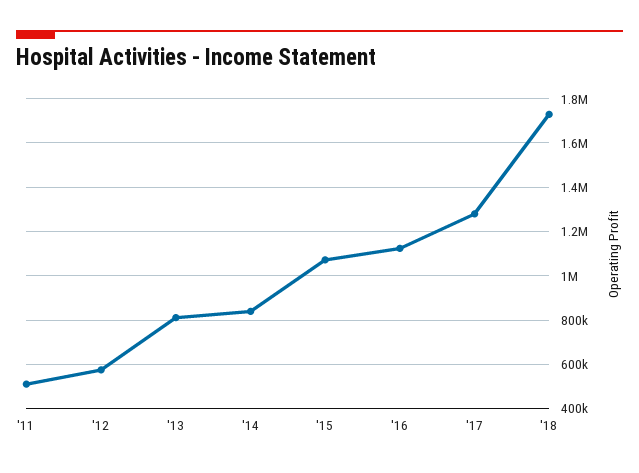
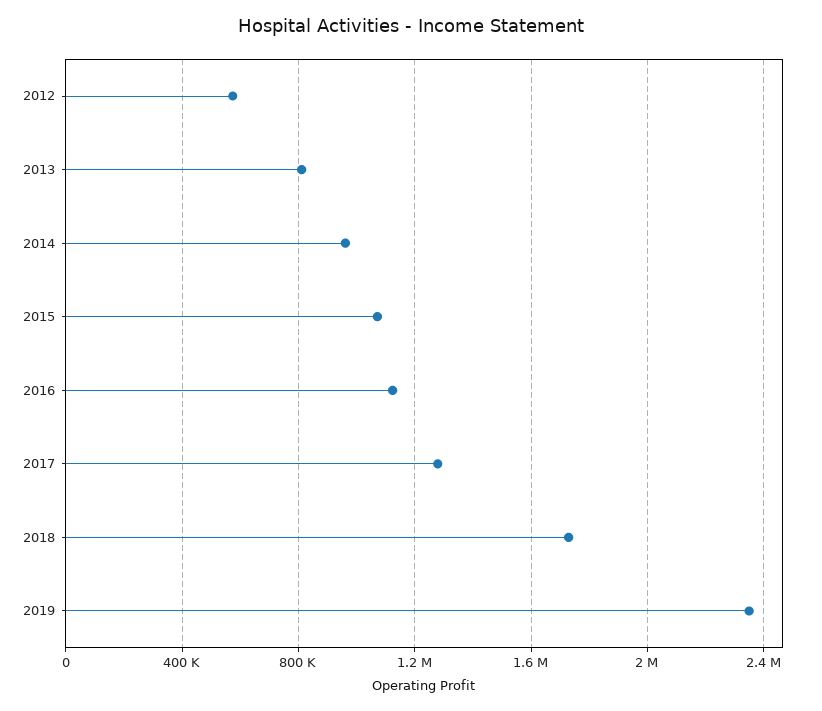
'11: 500000 -> none
'14: 850000 -> 950000
2019: none -> 2350000

